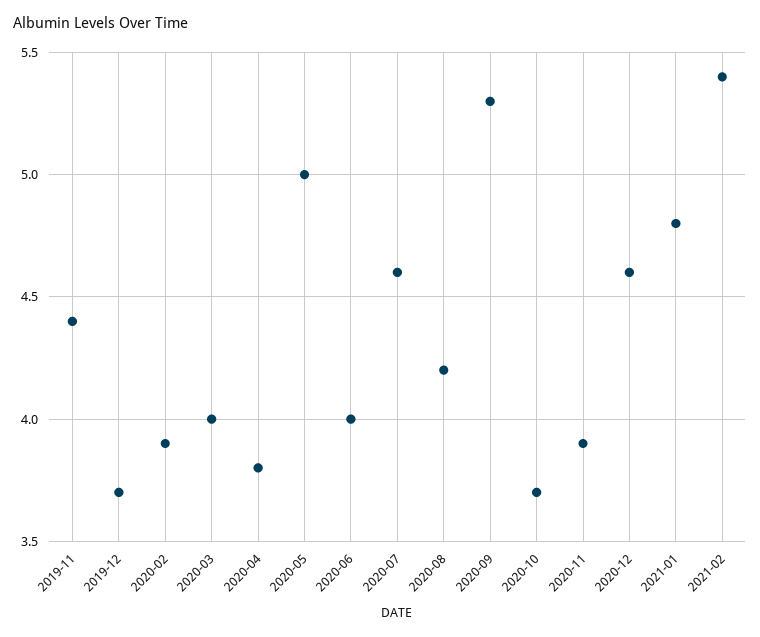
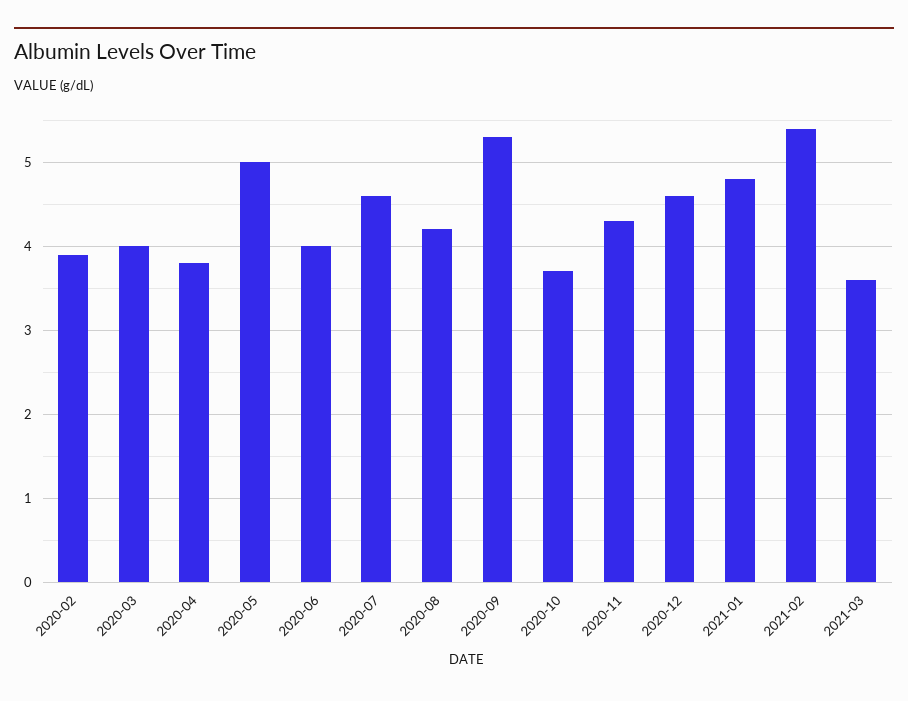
2019-11: 4.4 -> none
2019-12: 3.7 -> none
2020-11: 3.9 -> 4.3
2021-03: none -> 3.6

